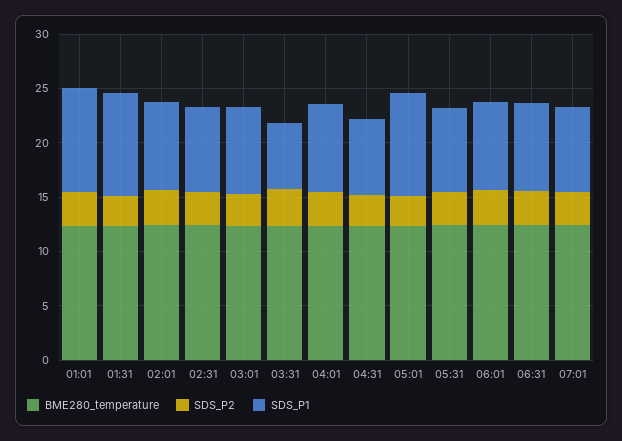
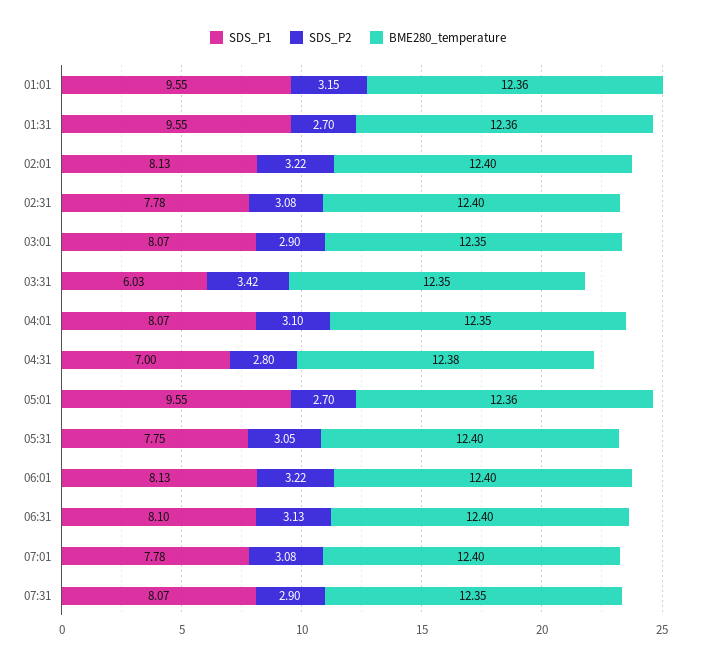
SDS_P1, 07:31: none -> 8.07
SDS_P2, 07:31: none -> 2.9
BME280_temperature, 07:31: none -> 12.35

